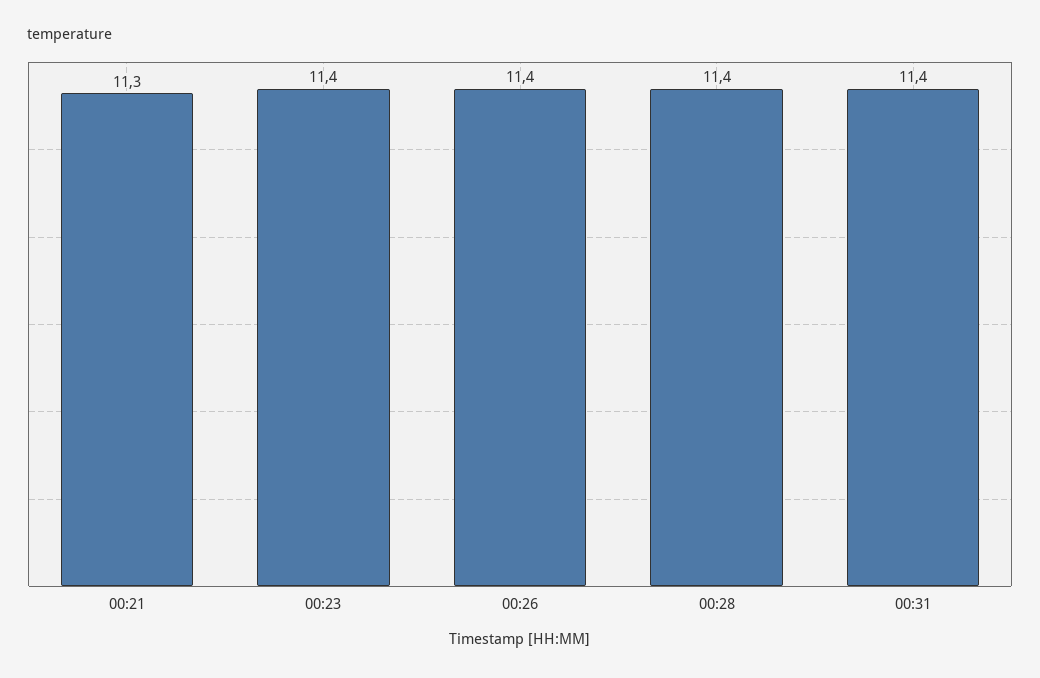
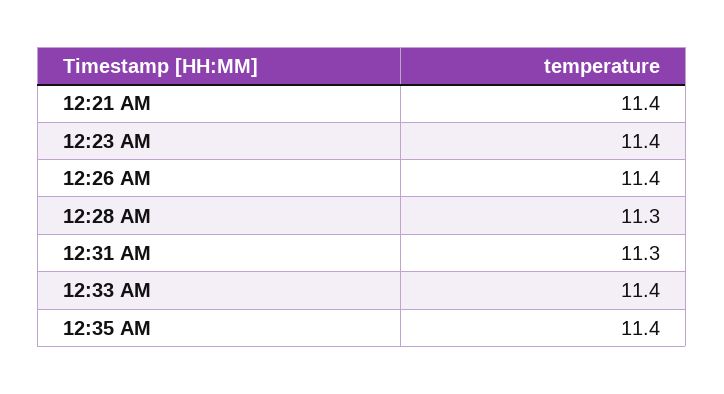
00:21: 11.3 -> 11.4
00:28: 11.4 -> 11.3
00:31: 11.4 -> 11.3
12:33 AM: none -> 11.4
12:35 AM: none -> 11.4

